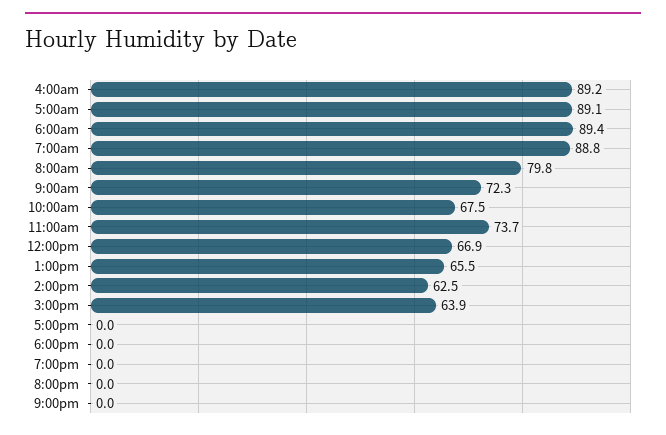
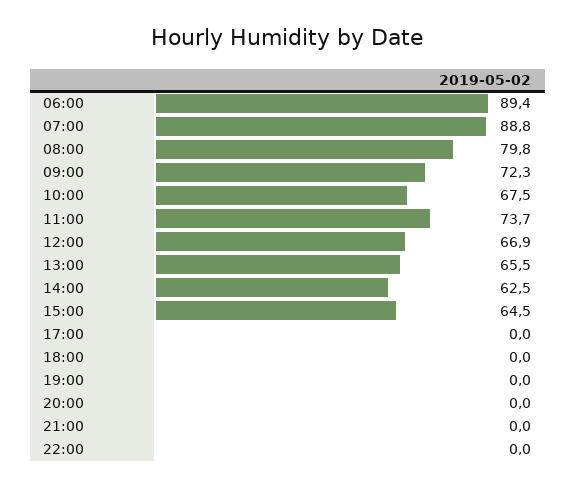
4:00am: 89.2 -> none
5:00am: 89.1 -> none
3:00pm: 63.9 -> 64.5
22:00: none -> 0

